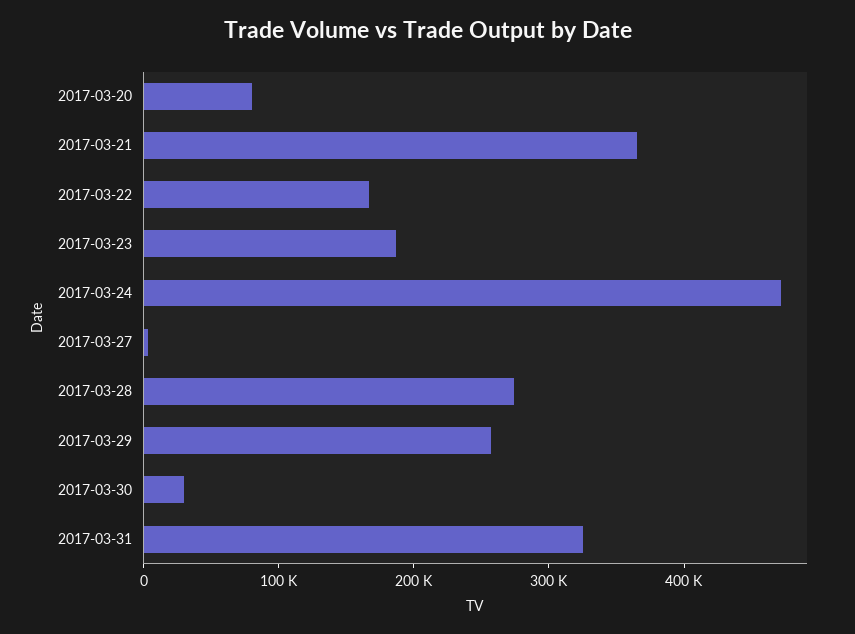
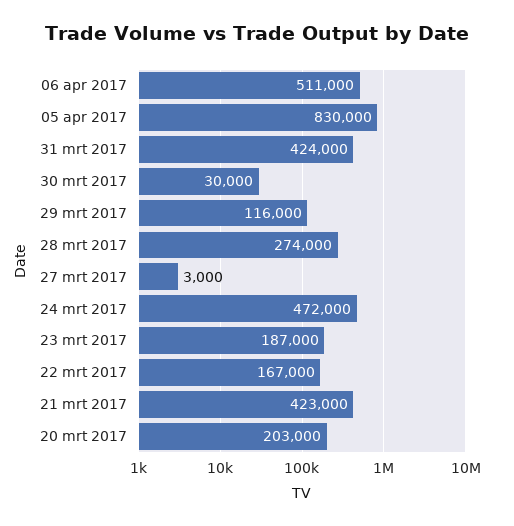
2017-03-20: 80000 -> 203000
2017-03-21: 360000 -> 423000
2017-03-29: 260000 -> 116000
2017-03-31: 320000 -> 424000
06 apr 2017: none -> 511000
05 apr 2017: none -> 830000

